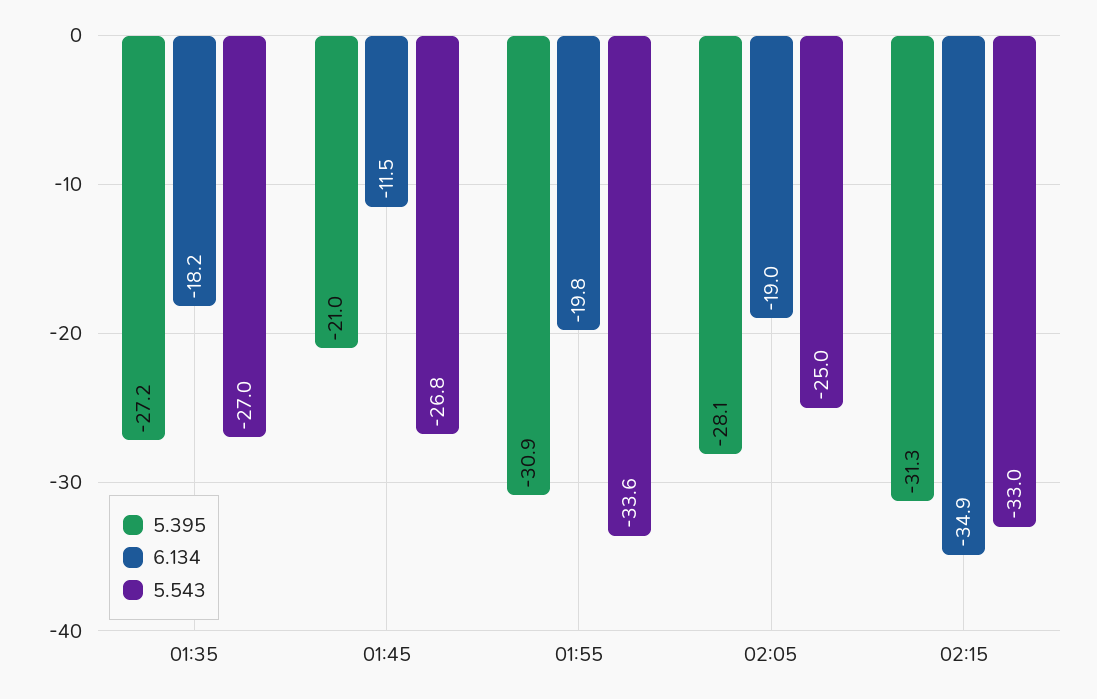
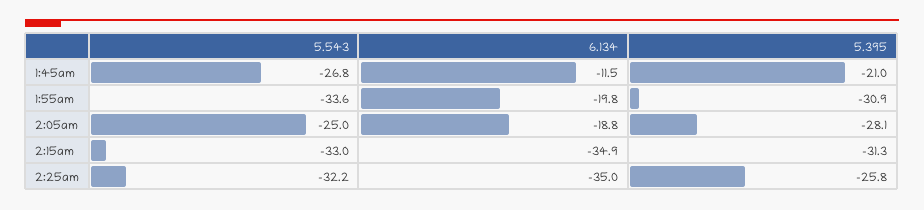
5.395, 01:35: -27.2 -> none
6.134, 01:35: -18.2 -> none
5.543, 01:35: -27 -> none
6.134, 02:05: -19 -> -18.8
5.543, 2:25am: none -> -32.2
6.134, 2:25am: none -> -35
5.395, 2:25am: none -> -25.8

